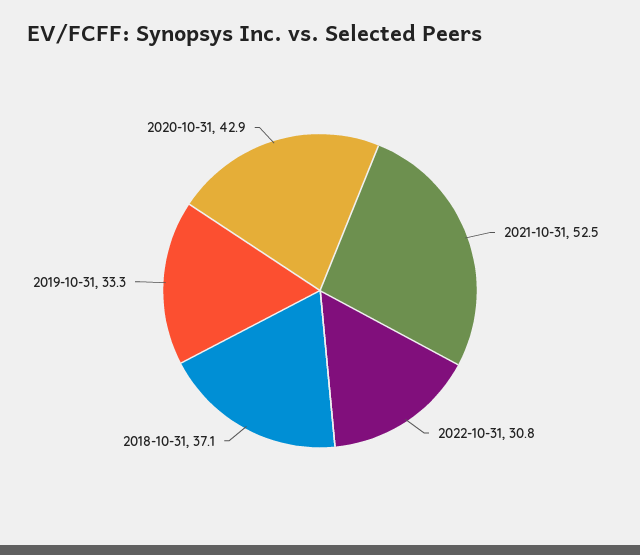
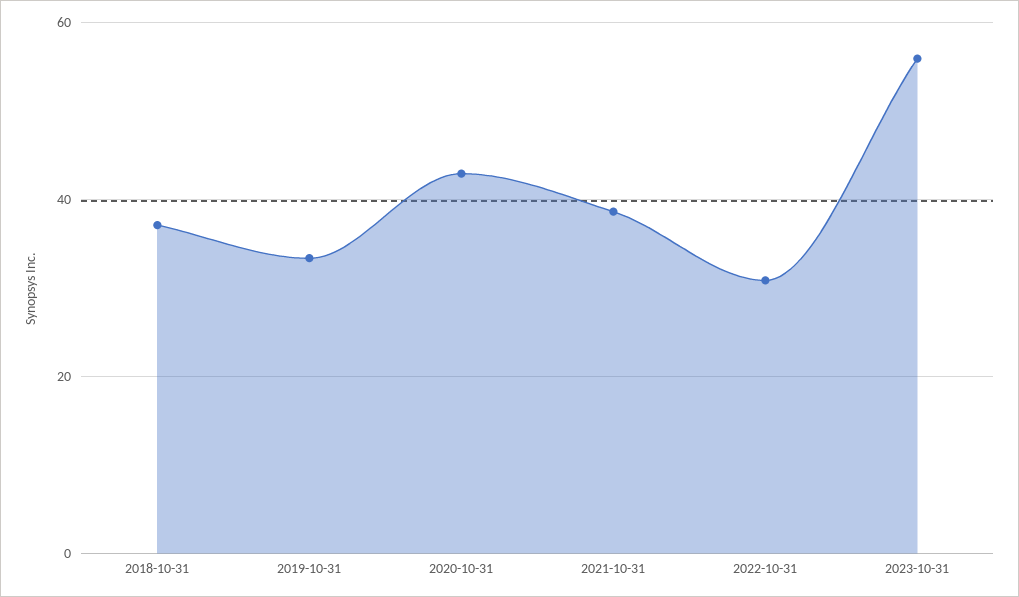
2021-10-31: 52.5 -> 38
2023-10-31: none -> 56

